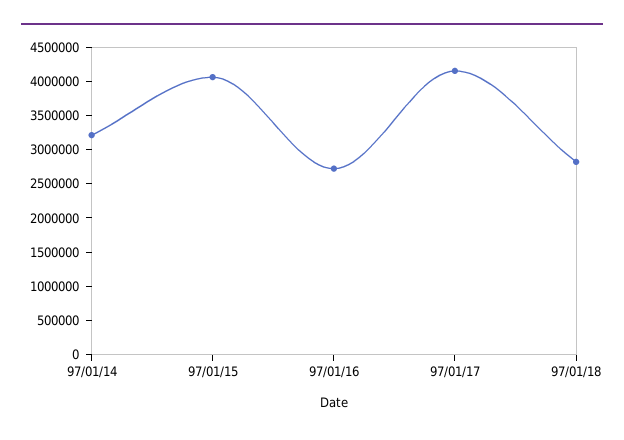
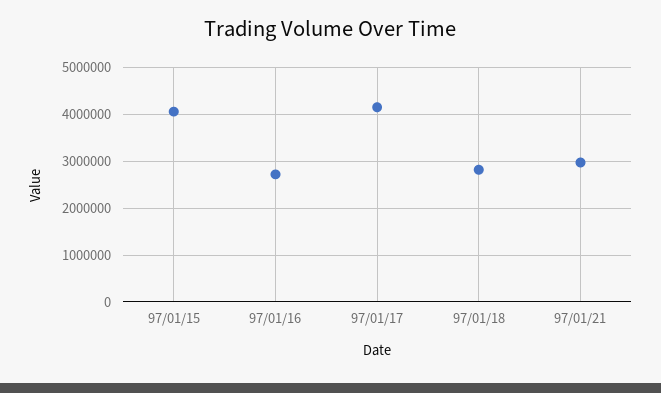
97/01/14: 3250000 -> none
97/01/21: none -> 3000000

